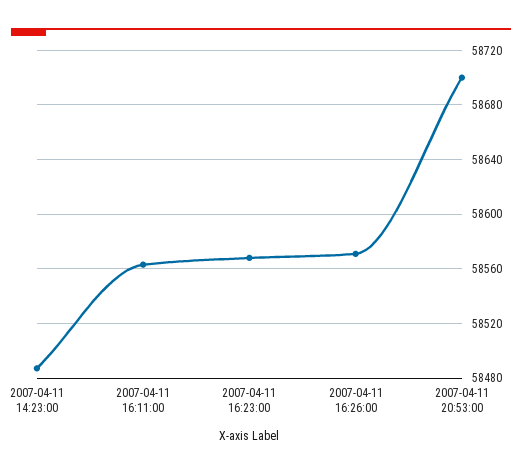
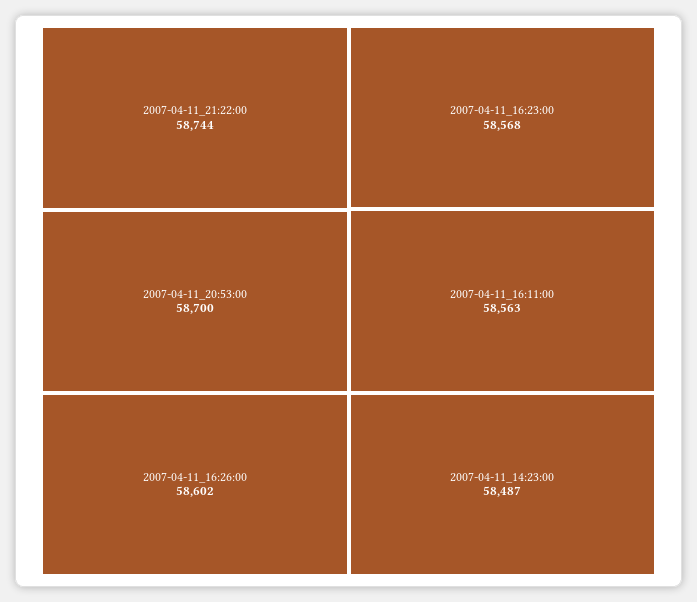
2007-04-11 16:26:00: 58570 -> 58602
2007-04-11_21:22:00: none -> 58744

